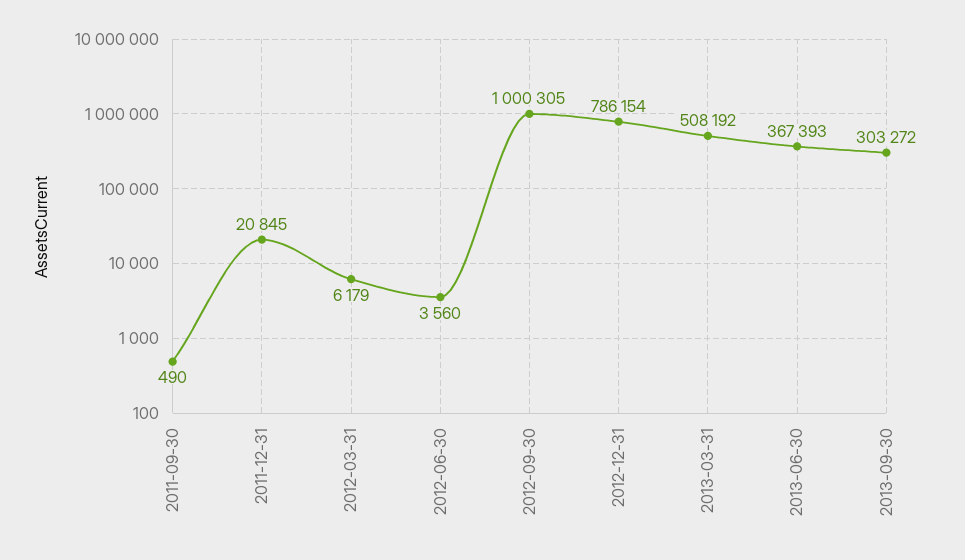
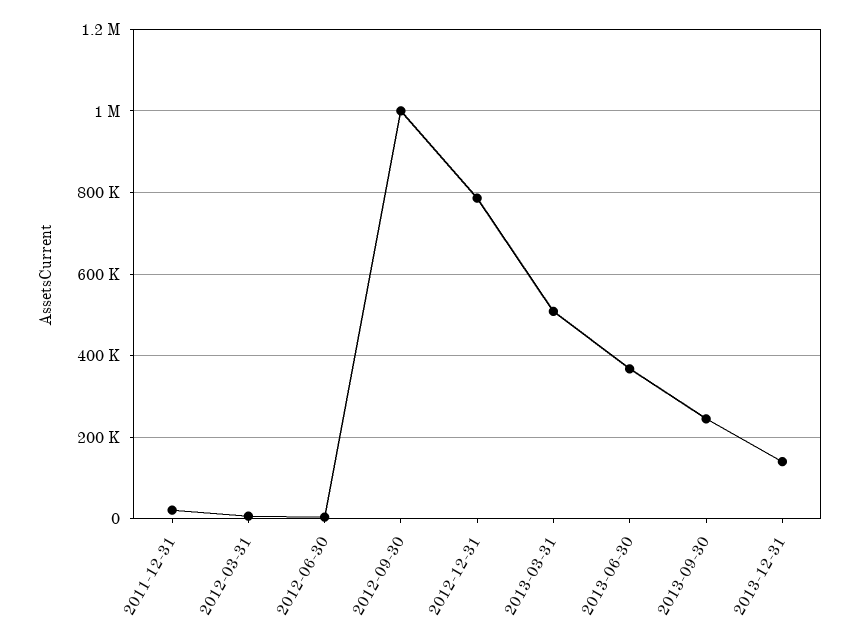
2011-09-30: 490 -> none
2013-09-30: 303272 -> 240000
2013-12-31: none -> 140000

